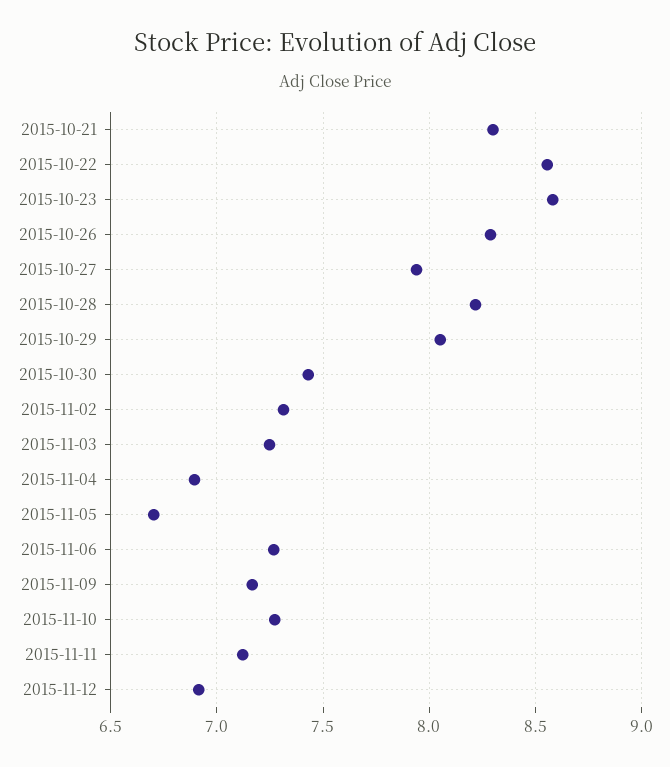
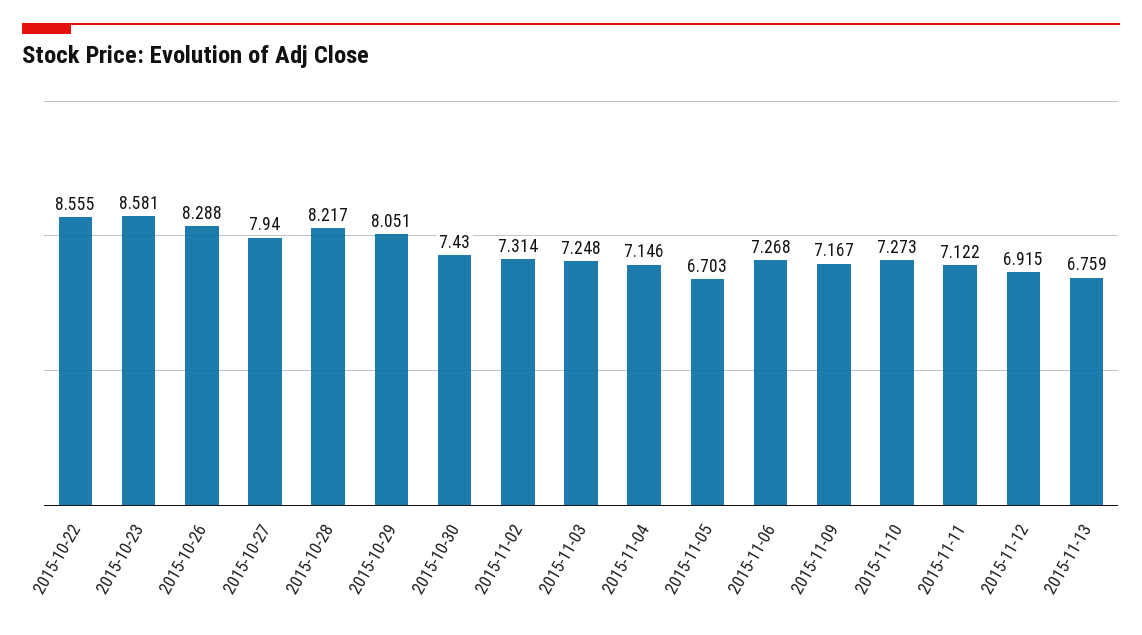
2015-10-21: 8.3 -> none
2015-11-04: 6.9 -> 7.146
2015-11-13: none -> 6.759

